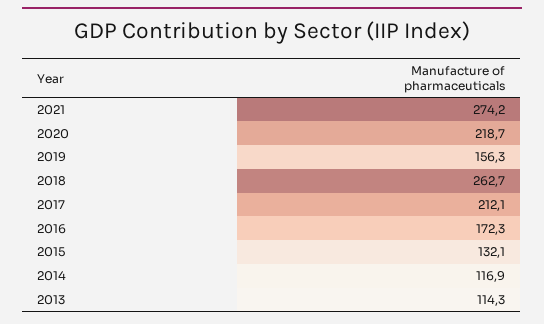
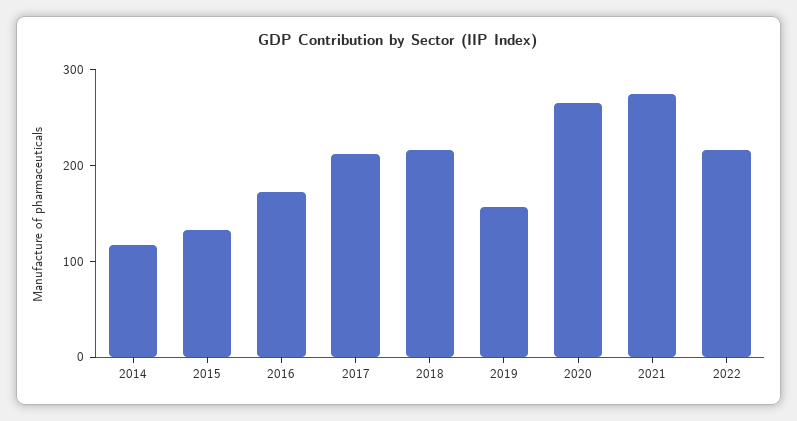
2020: 218.7 -> 260
2018: 262.7 -> 220
2013: 114.3 -> none
2022: none -> 220

